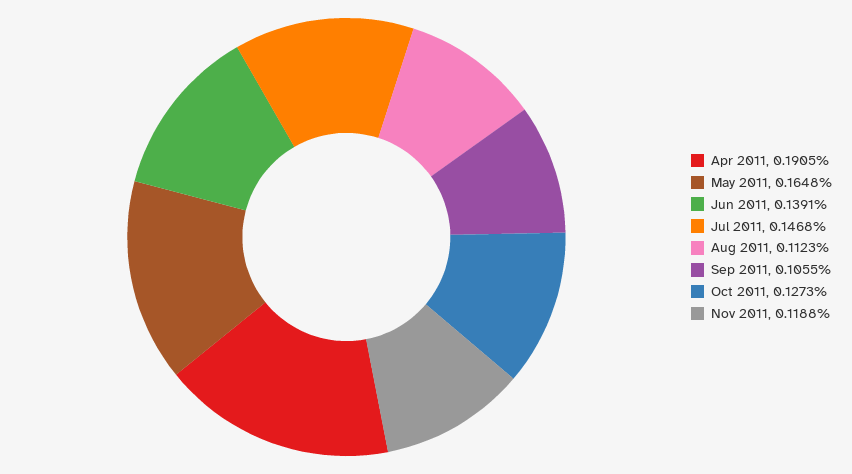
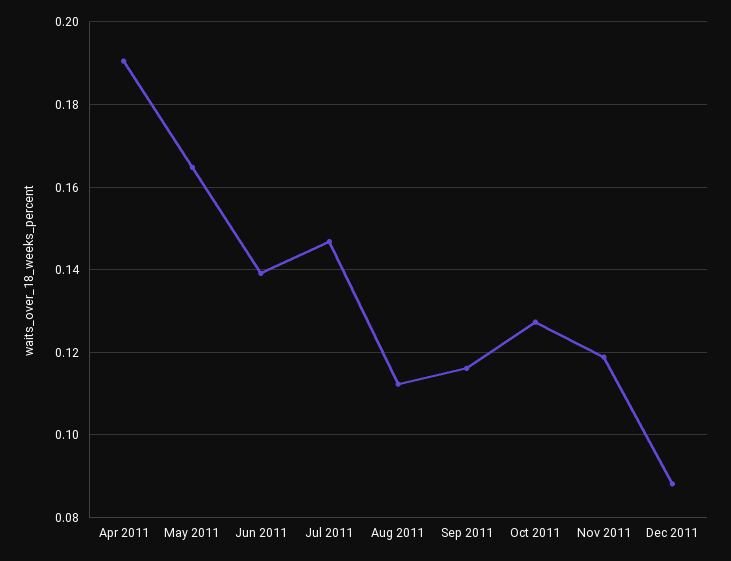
Sep 2011: 0.1055 -> 0.116
Dec 2011: none -> 0.088

